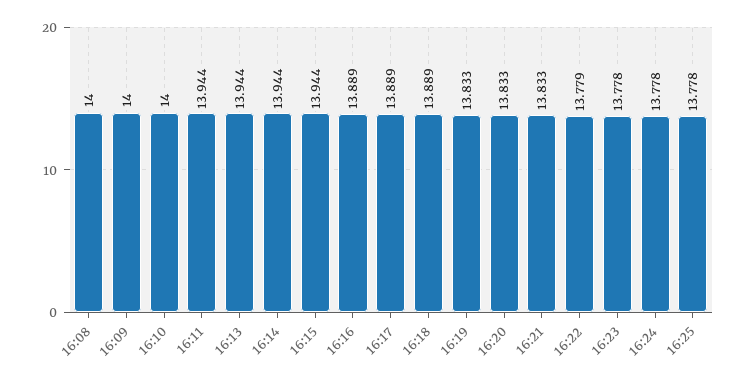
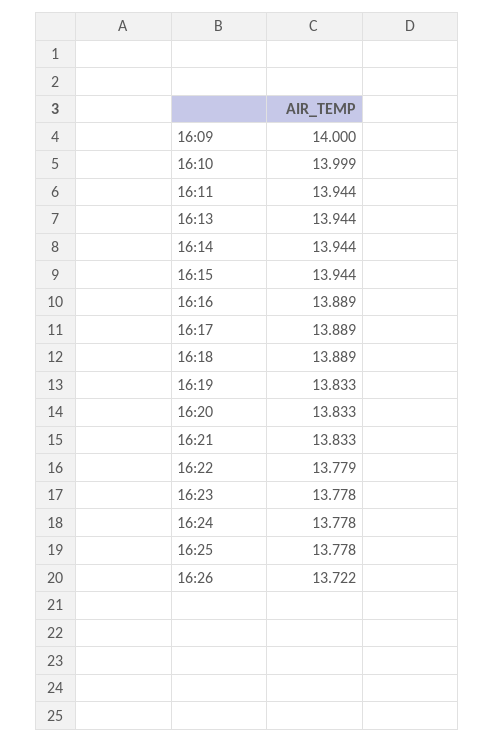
16:08: 14 -> none
16:10: 14 -> 13.999
16:26: none -> 13.722

